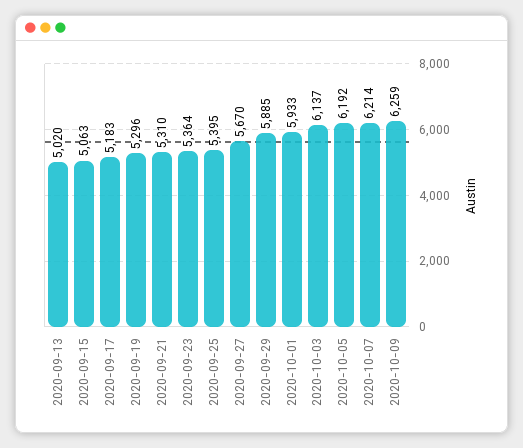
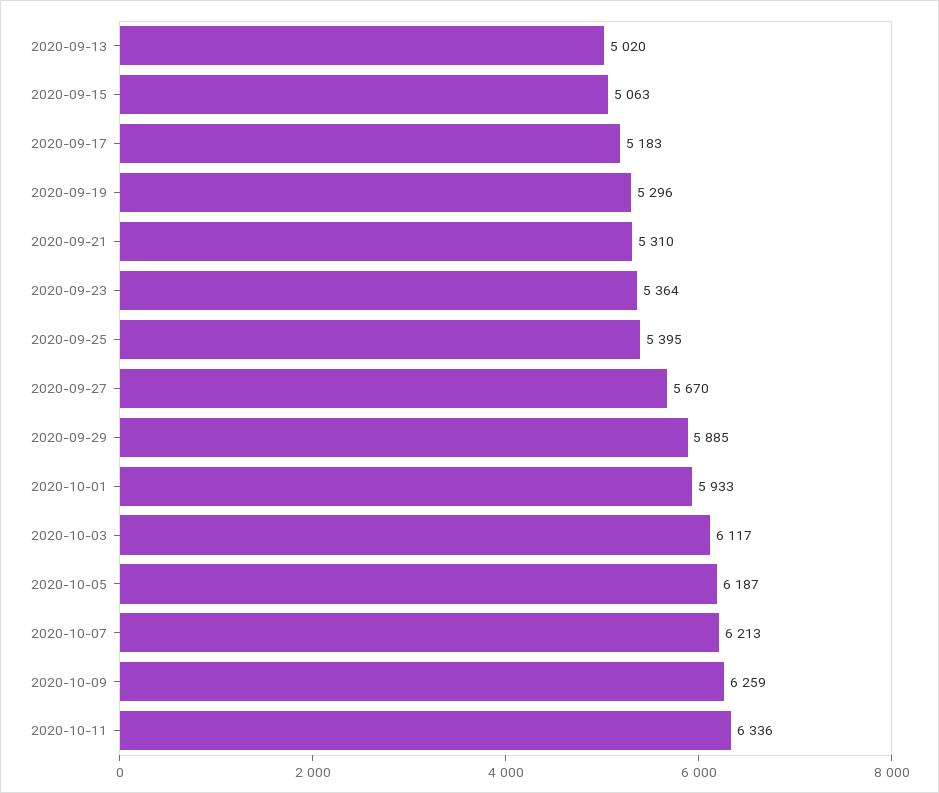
2020-10-03: 6137 -> 6117
2020-10-05: 6192 -> 6187
2020-10-07: 6214 -> 6213
2020-10-11: none -> 6336

